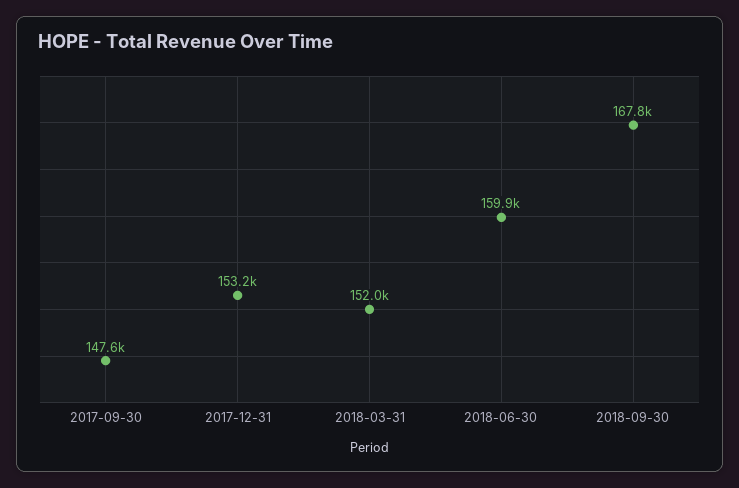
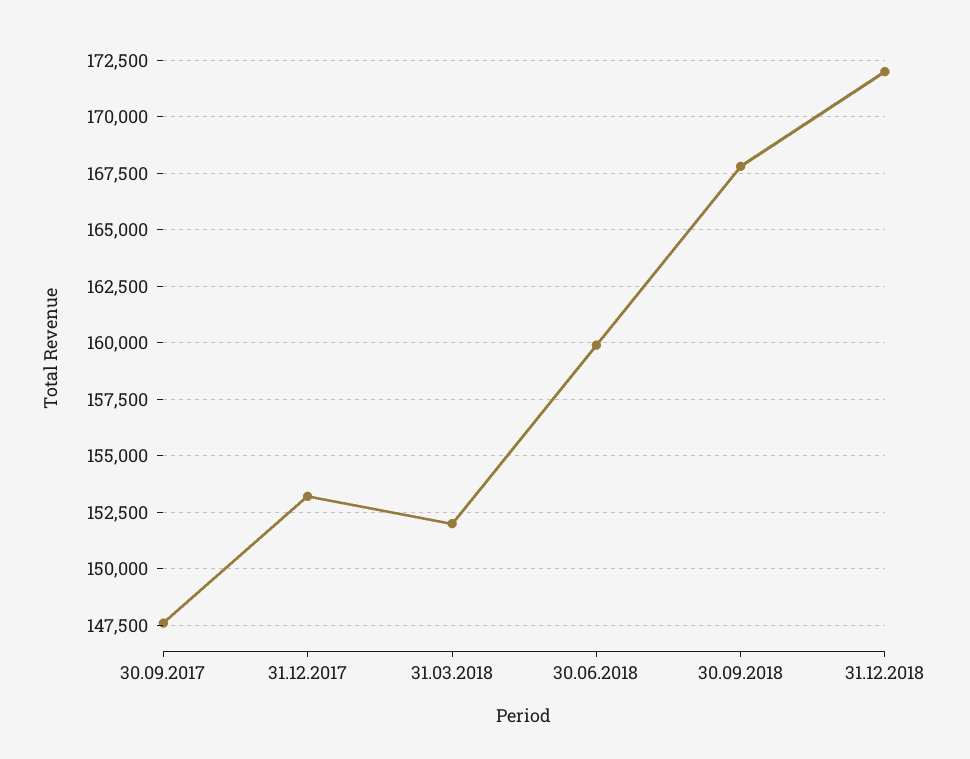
31.12.2018: none -> 172000

